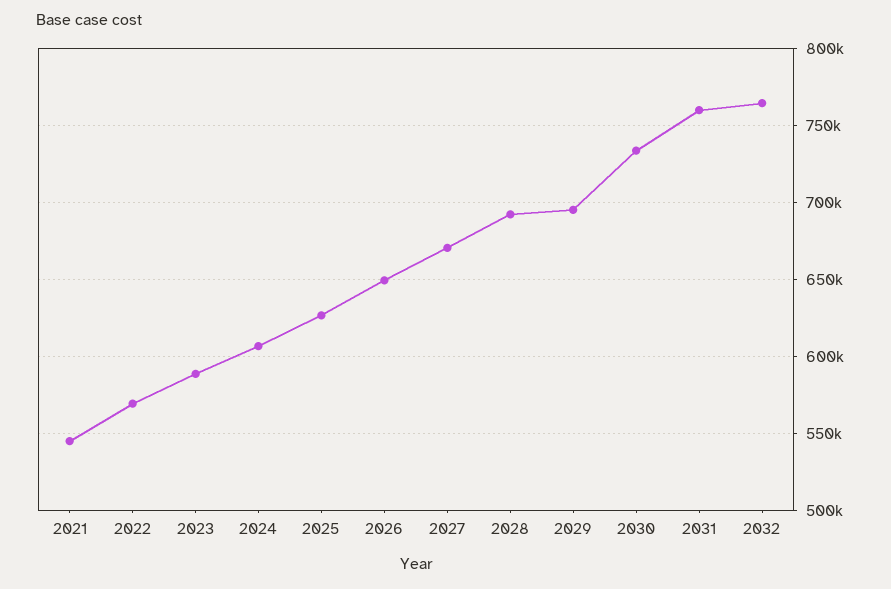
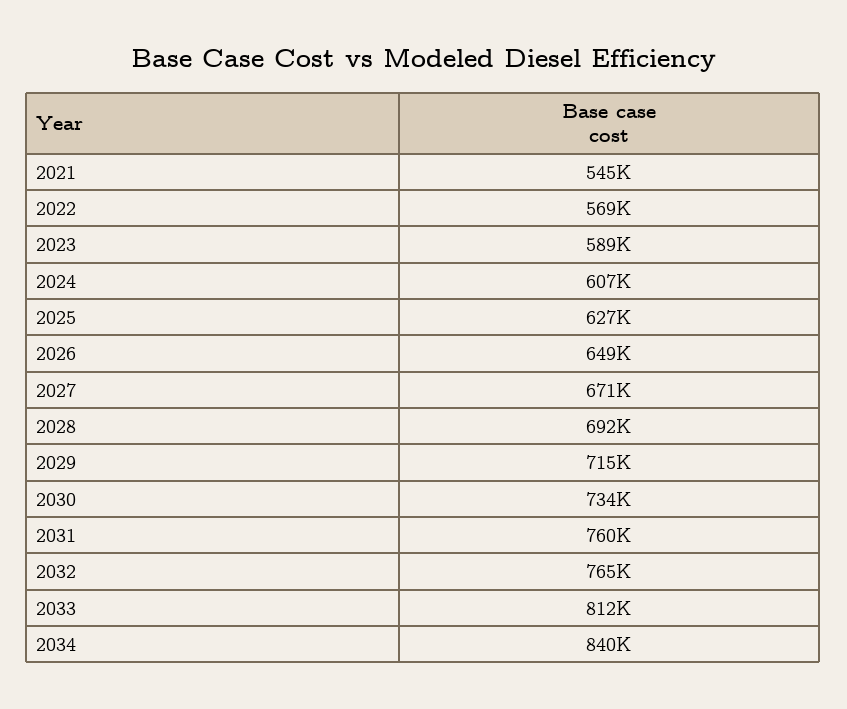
2029: 695000 -> 715000
2033: none -> 812000
2034: none -> 840000

